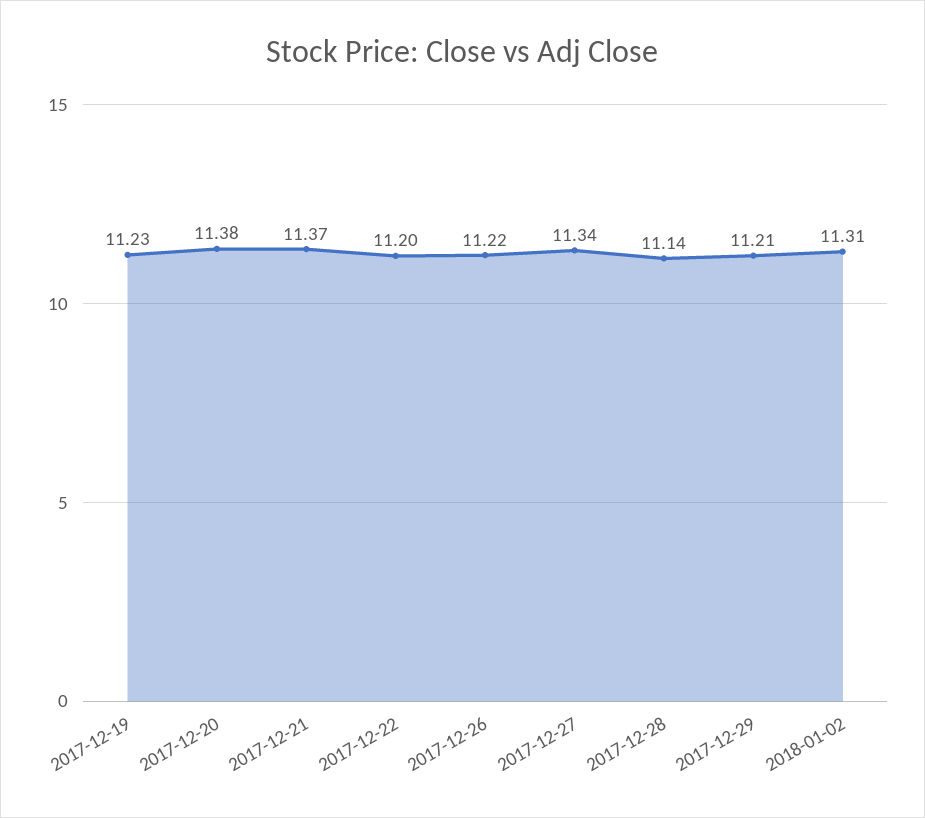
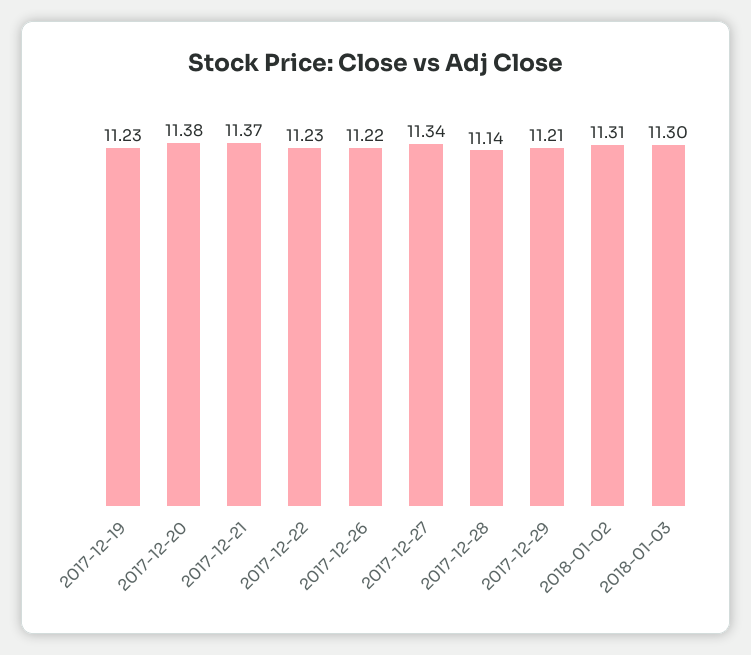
2017-12-22: 11.2 -> 11.23
2018-01-03: none -> 11.3

